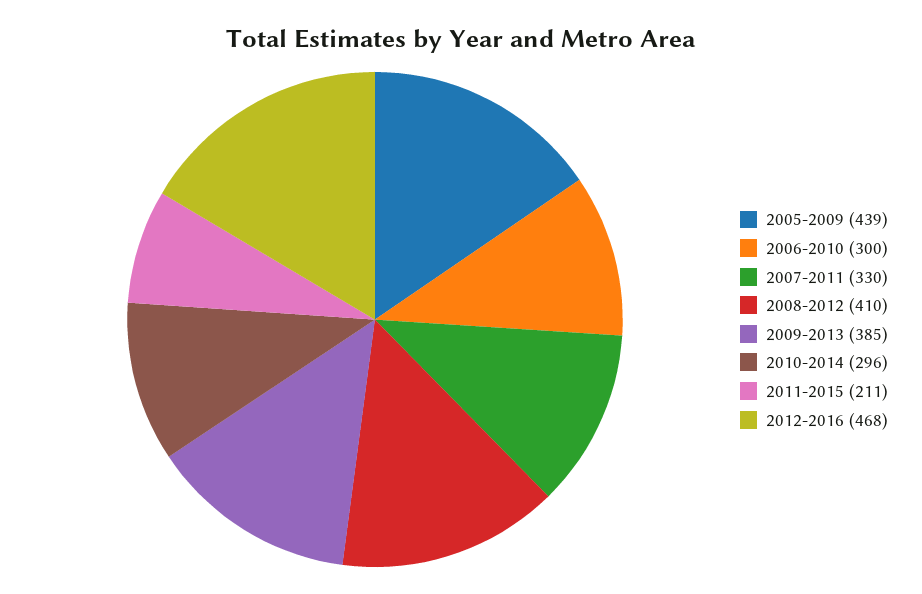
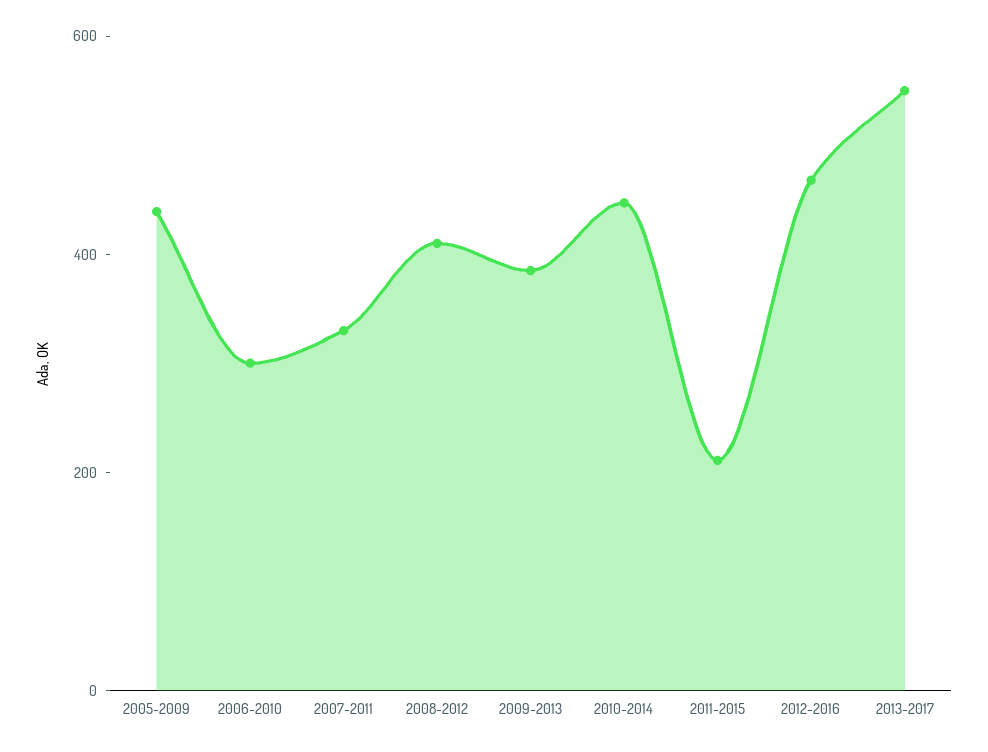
2010-2014: 296 -> 450
2013-2017: none -> 550

